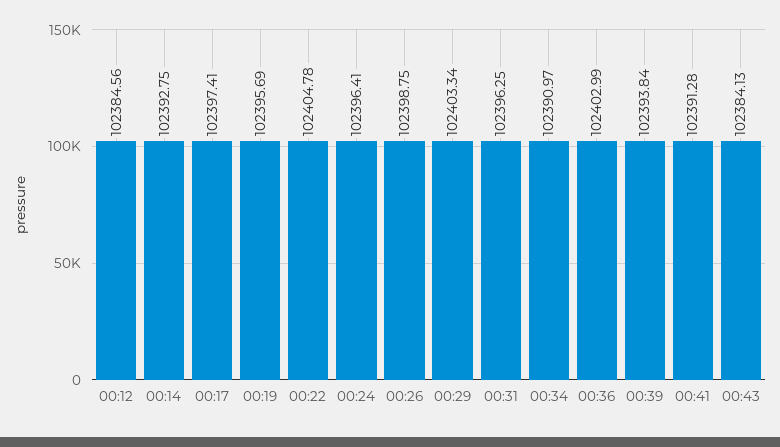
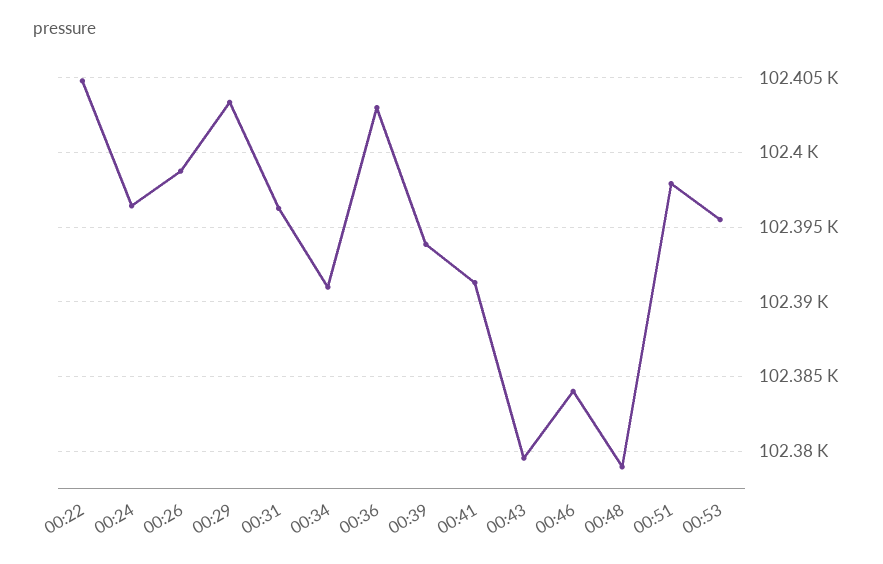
00:12: 102384.56 -> none
00:14: 102392.75 -> none
00:17: 102397.41 -> none
00:19: 102395.69 -> none
00:43: 102384.13 -> 102379.5
00:46: none -> 102384
00:48: none -> 102379
00:51: none -> 102398
00:53: none -> 102395.5

